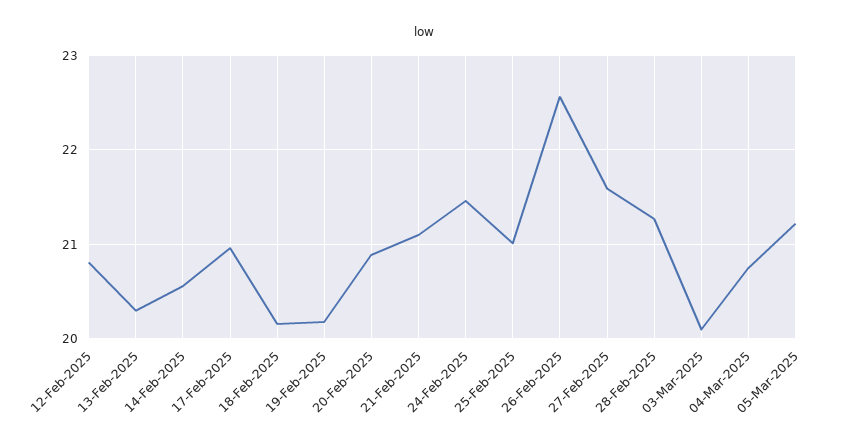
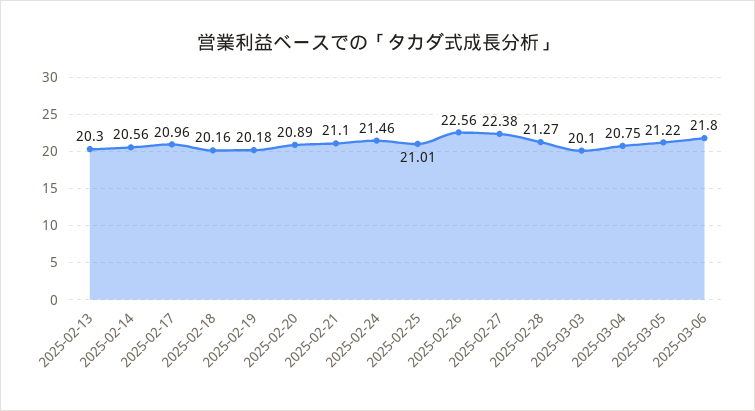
12-Feb-2025: 20.8 -> none
27-Feb-2025: 21.6 -> 22.38
2025-03-06: none -> 21.8

